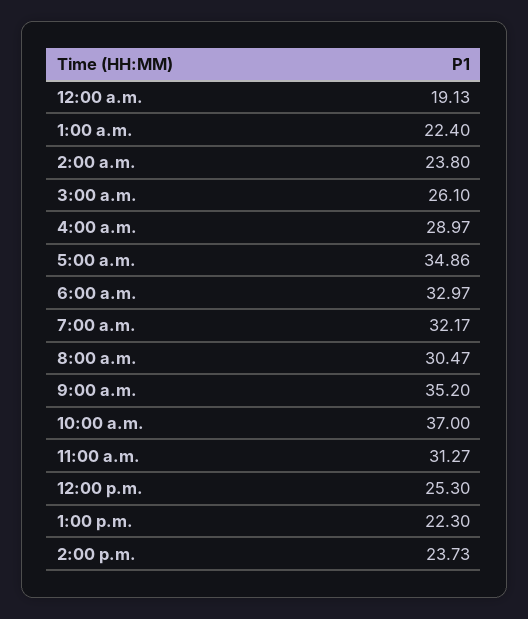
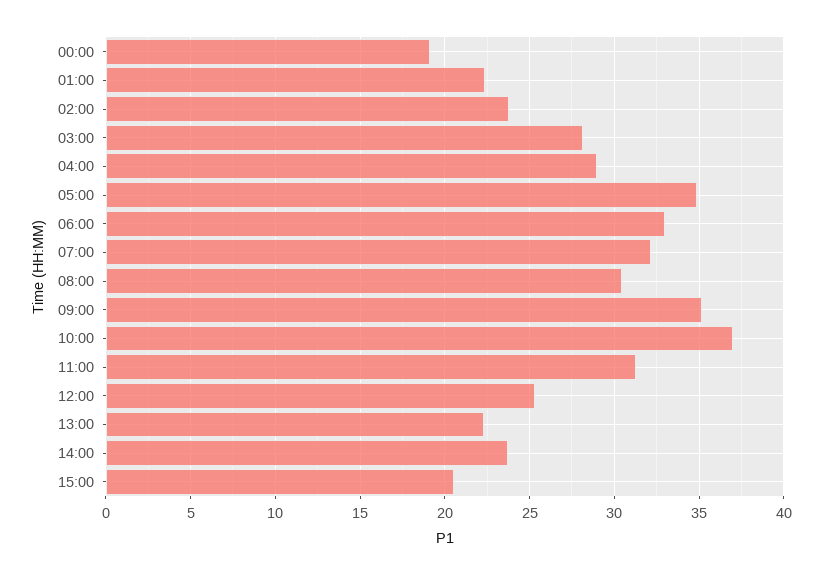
3:00 a.m.: 26.1 -> 28
15:00: none -> 20.5

